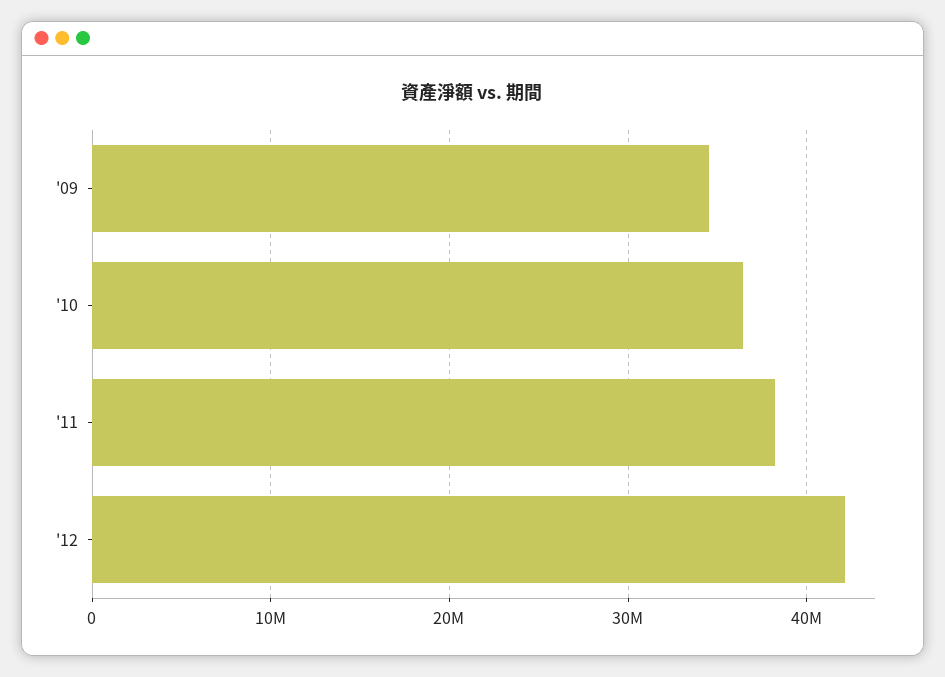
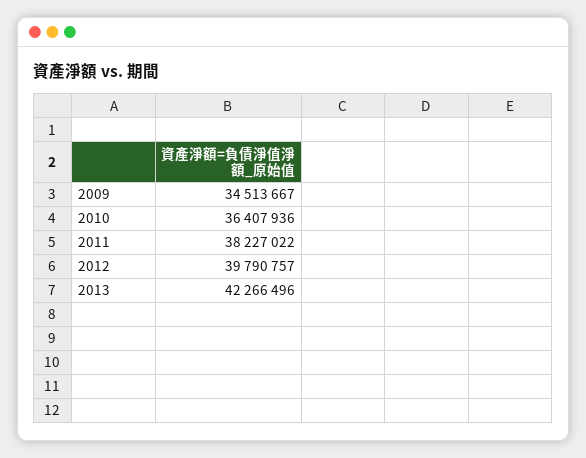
'12: 42000000 -> 39790757
2013: none -> 42266496

